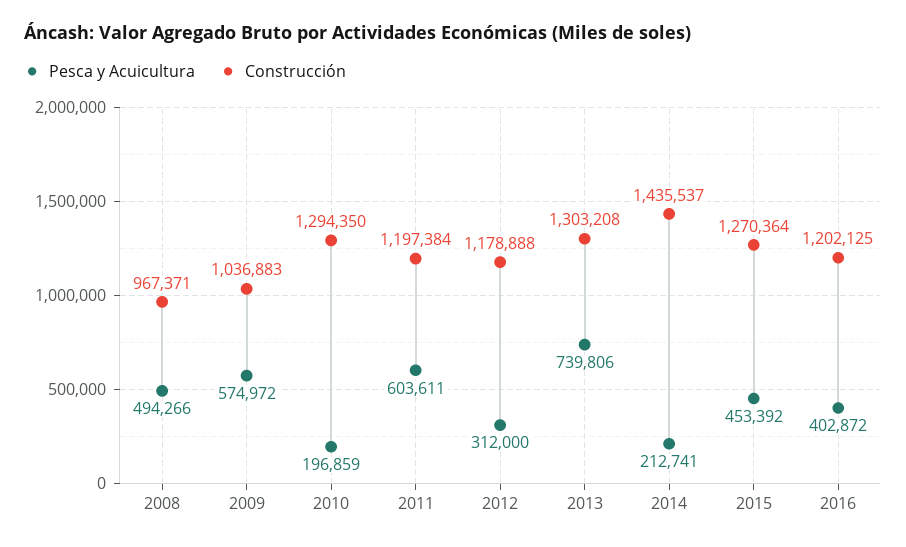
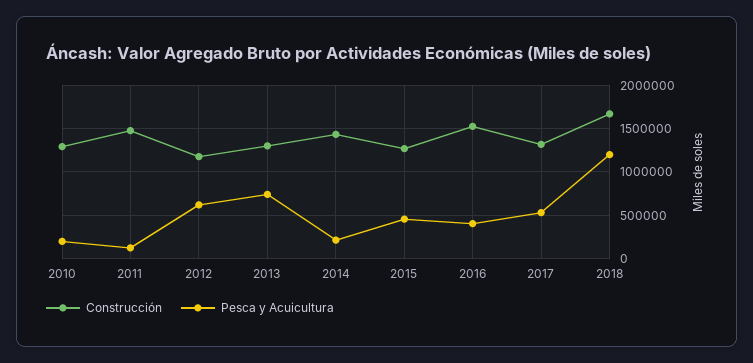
Pesca y Acuicultura, 2008: 494266 -> none
Construcción, 2008: 967371 -> none
Pesca y Acuicultura, 2009: 574972 -> none
Construcción, 2009: 1036883 -> none
Pesca y Acuicultura, 2011: 603611 -> 100000
Construcción, 2011: 1197384 -> 1500000
Pesca y Acuicultura, 2012: 312000 -> 600000
Construcción, 2016: 1202125 -> 1500000
Construcción, 2017: none -> 1300000
Pesca y Acuicultura, 2017: none -> 500000
Construcción, 2018: none -> 1700000
Pesca y Acuicultura, 2018: none -> 1200000

